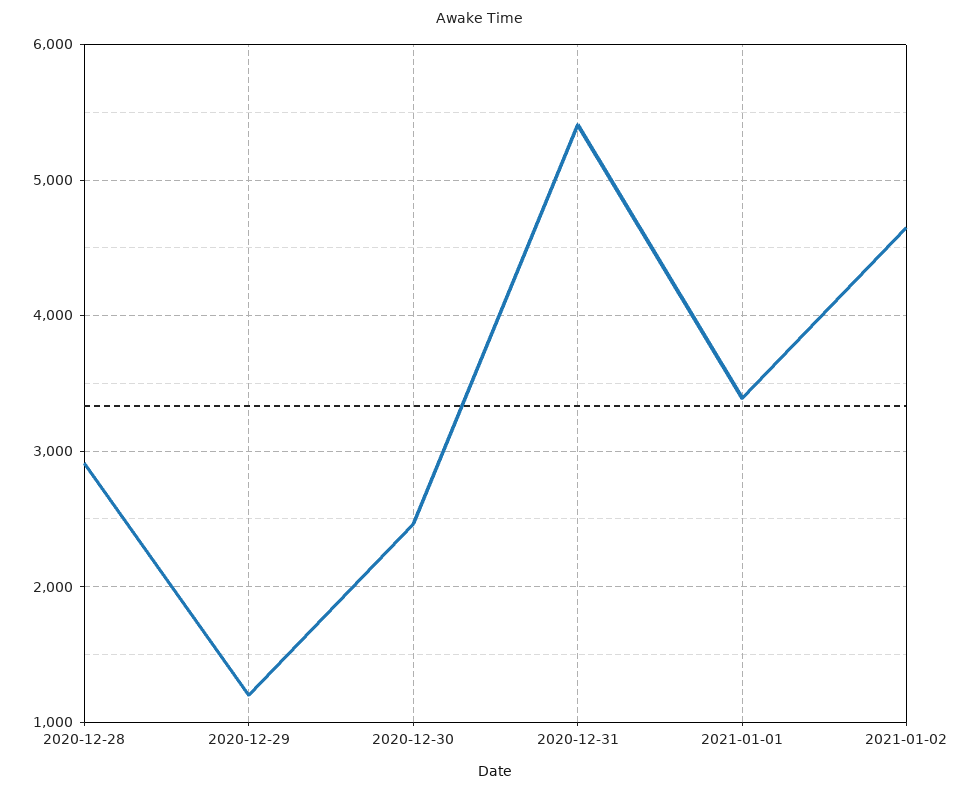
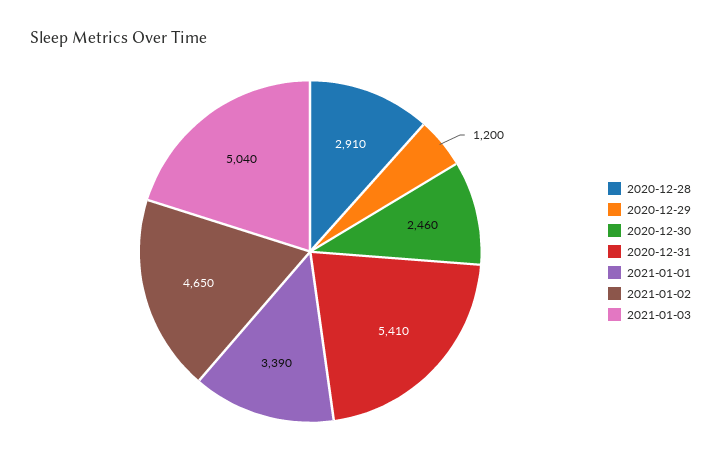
2021-01-03: none -> 5040

